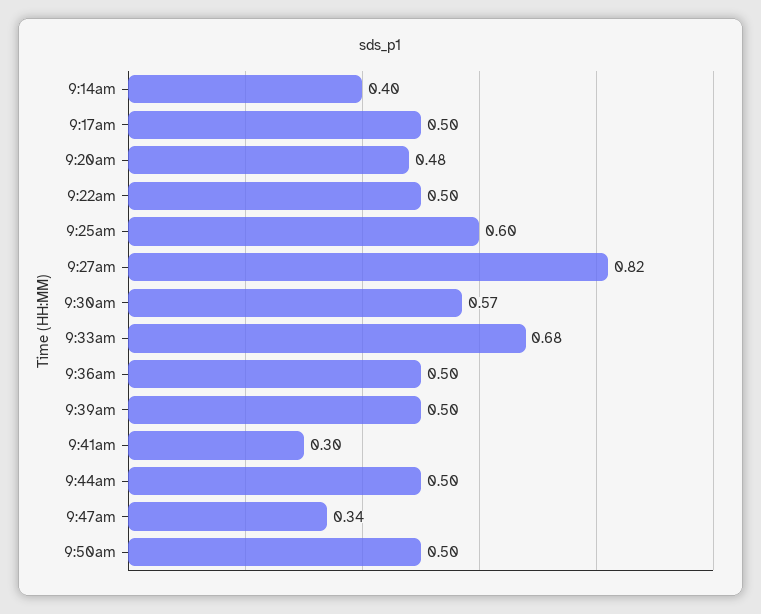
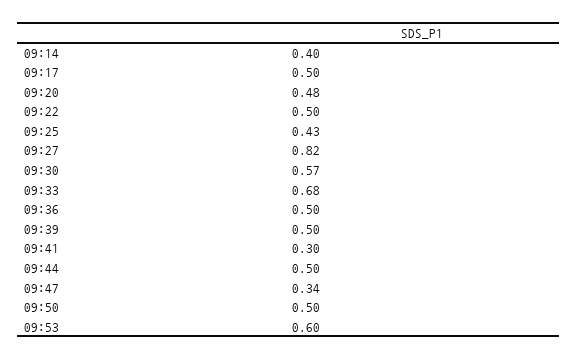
9:25am: 0.6 -> 0.43
09:53: none -> 0.6

